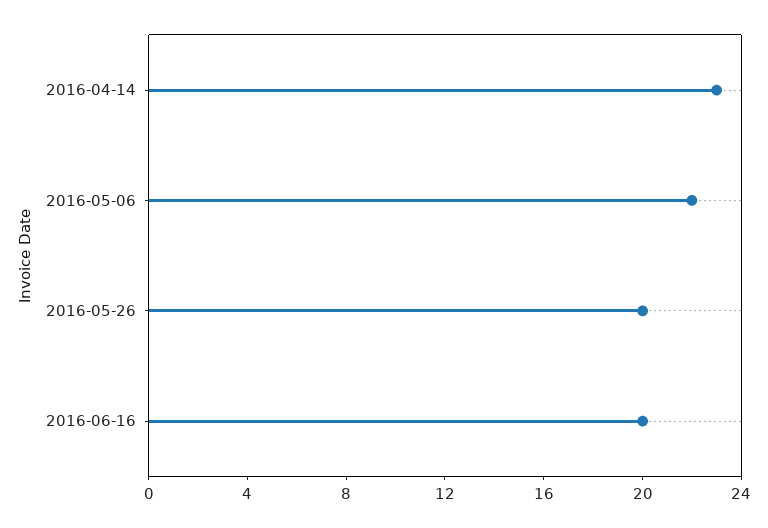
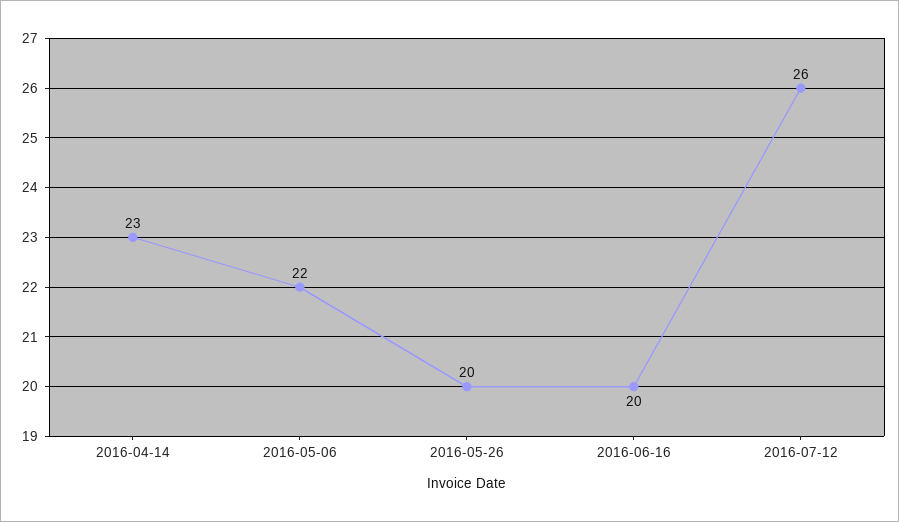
2016-07-12: none -> 26

